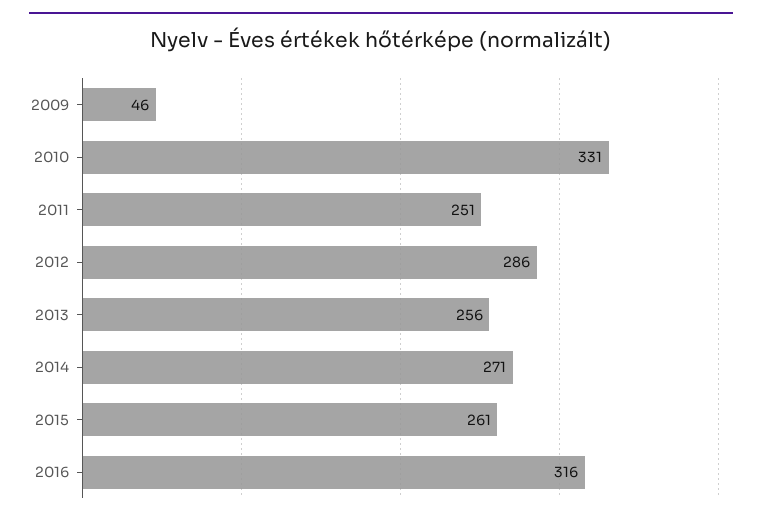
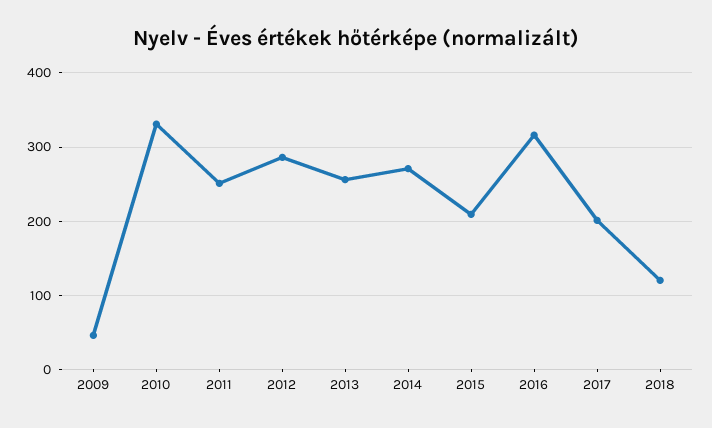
2015: 261 -> 210
2017: none -> 200
2018: none -> 120

